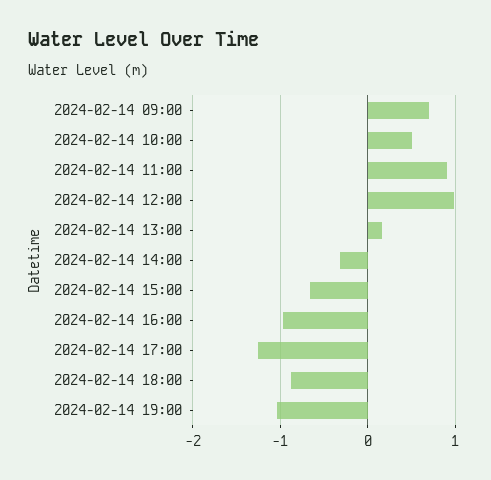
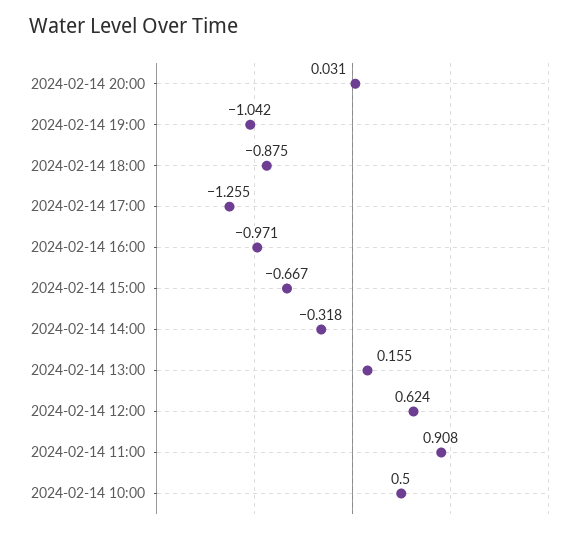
2024-02-14 09:00: 0.7 -> none
2024-02-14 12:00: 1 -> 0.624
2024-02-14 20:00: none -> 0.031

